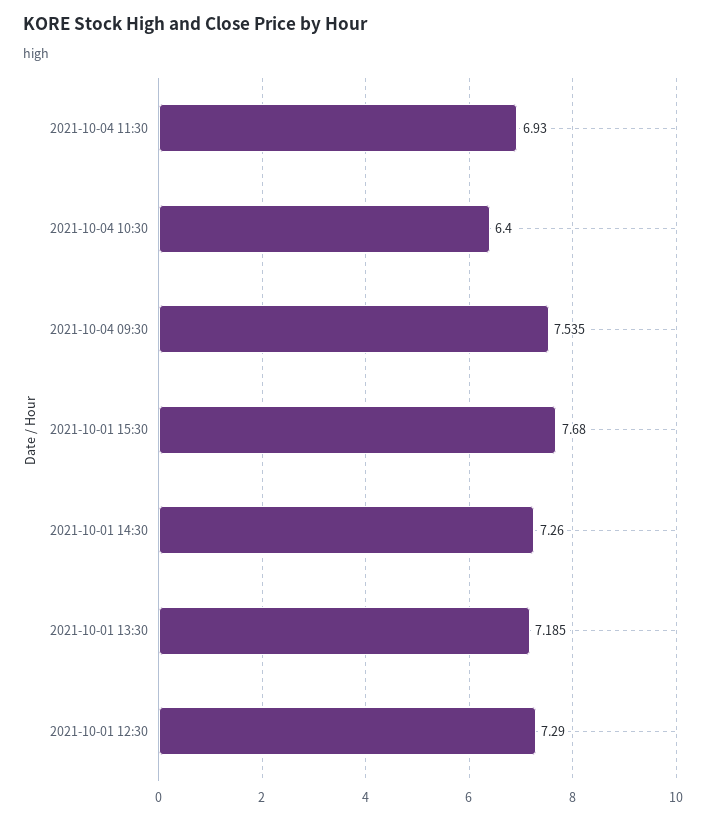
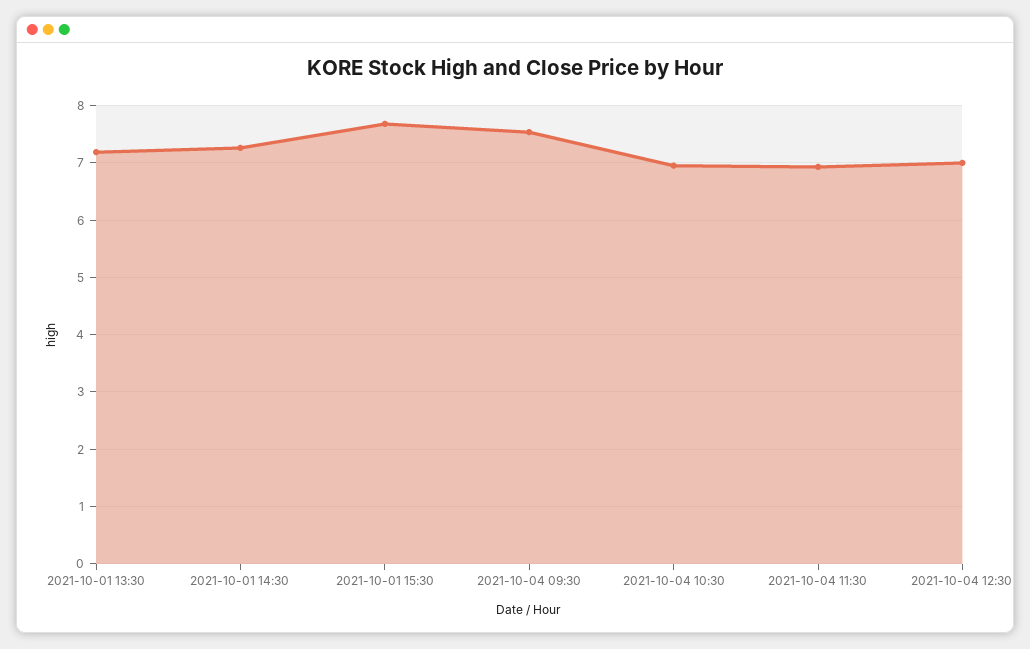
2021-10-04 10:30: 6.4 -> 7
2021-10-01 12:30: 7.29 -> none
2021-10-04 12:30: none -> 7

